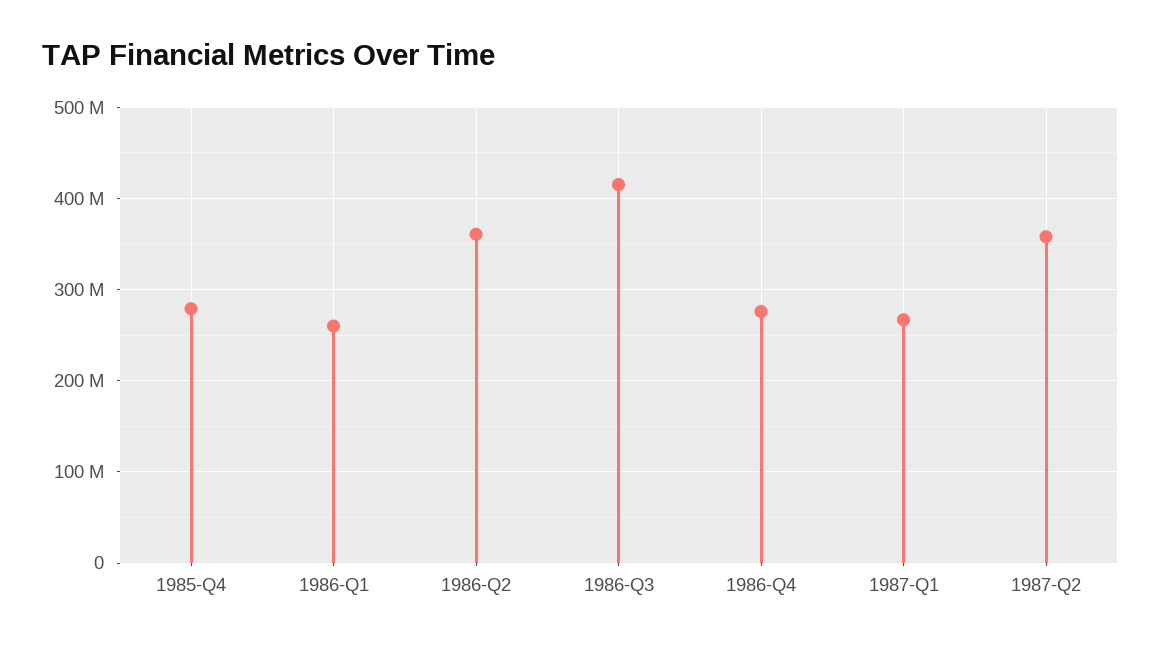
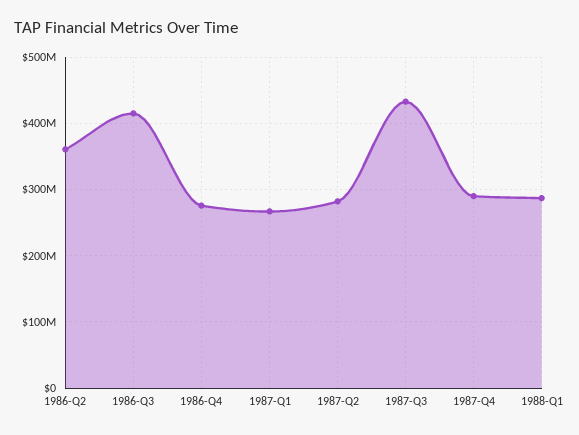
1985-Q4: 280000000 -> none
1986-Q1: 260000000 -> none
1987-Q2: 360000000 -> 280000000
1987-Q3: none -> 430000000
1987-Q4: none -> 290000000
1988-Q1: none -> 290000000

